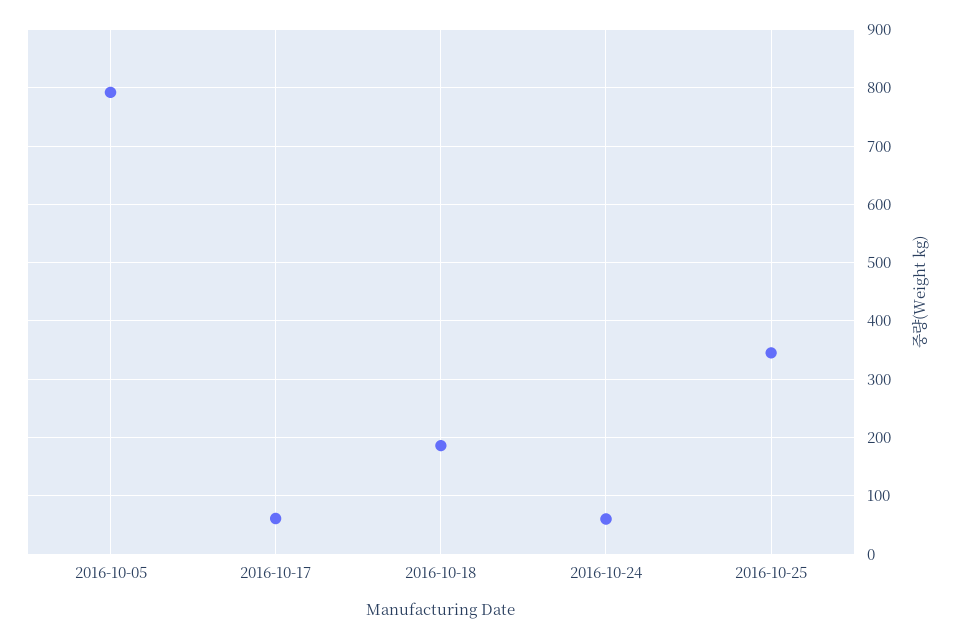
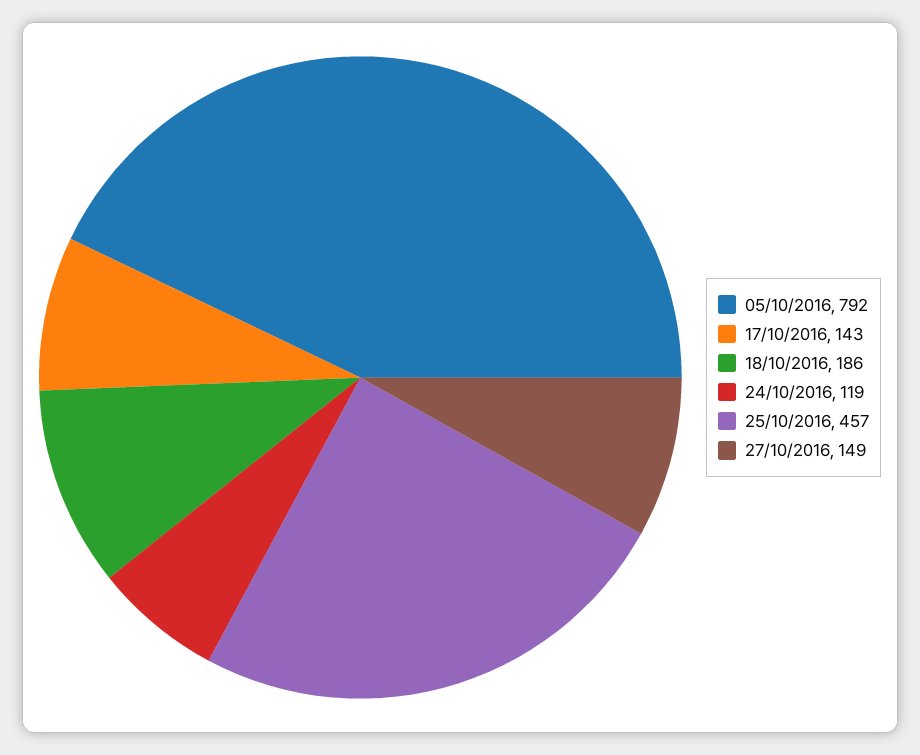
2016-10-17: 60 -> 143
2016-10-24: 60 -> 119
2016-10-25: 340 -> 457
27/10/2016: none -> 149

